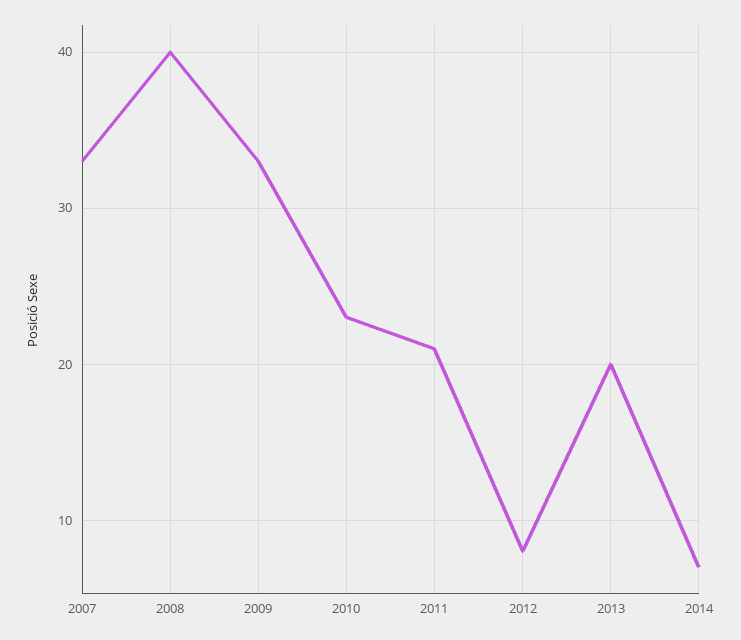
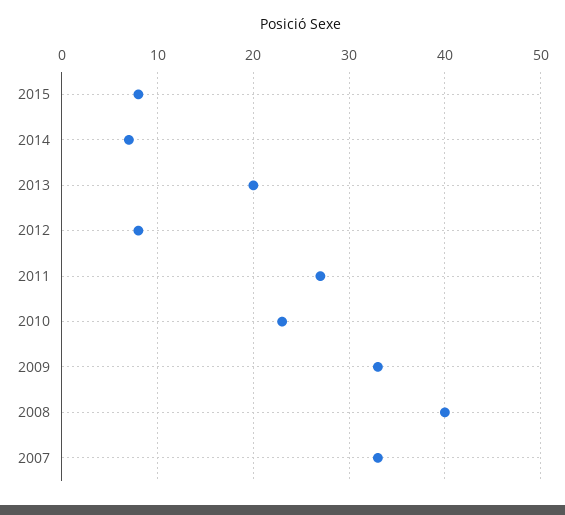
2011: 21 -> 27
2015: none -> 8

